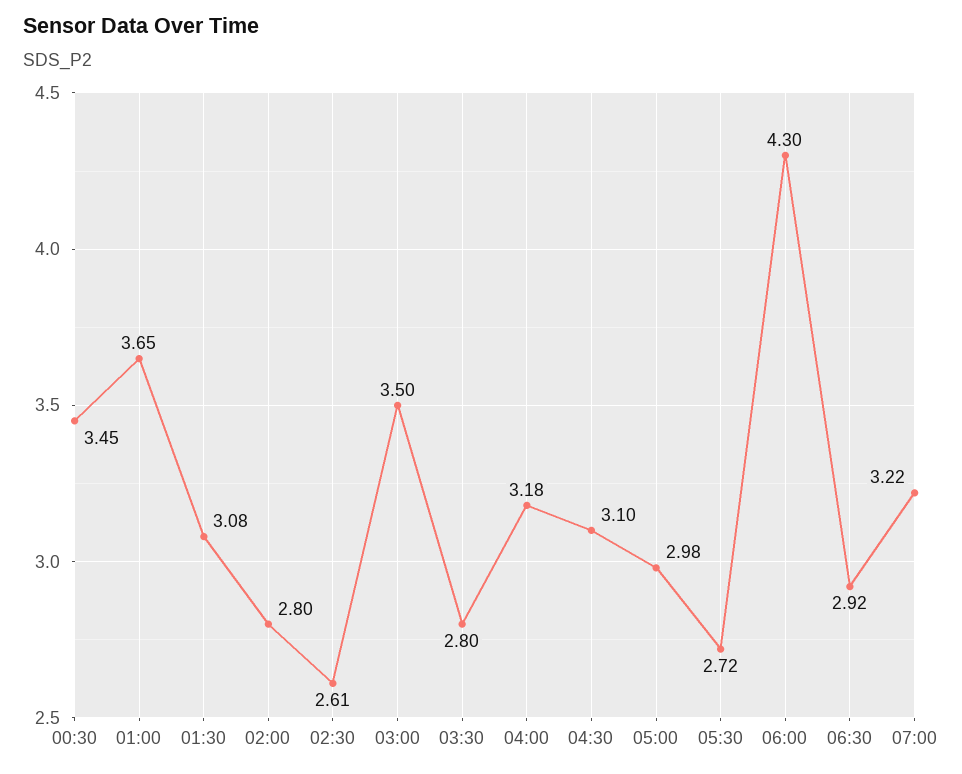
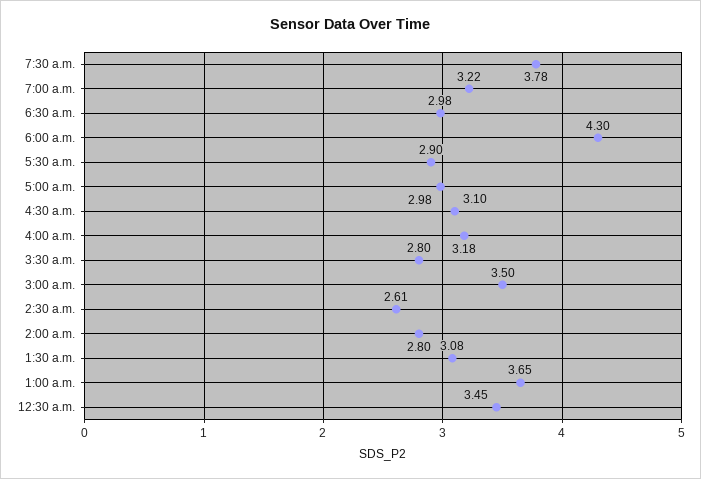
05:30: 2.72 -> 2.9
06:30: 2.92 -> 2.98
7:30 a.m.: none -> 3.78

